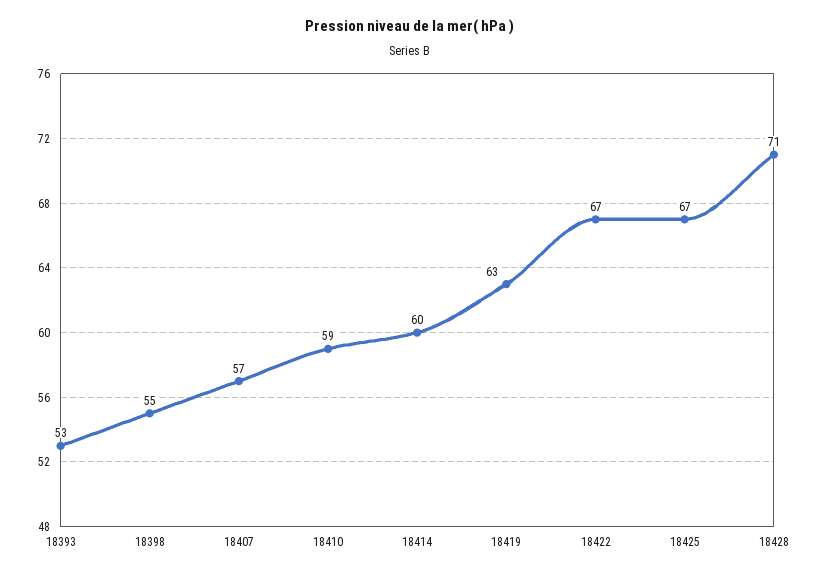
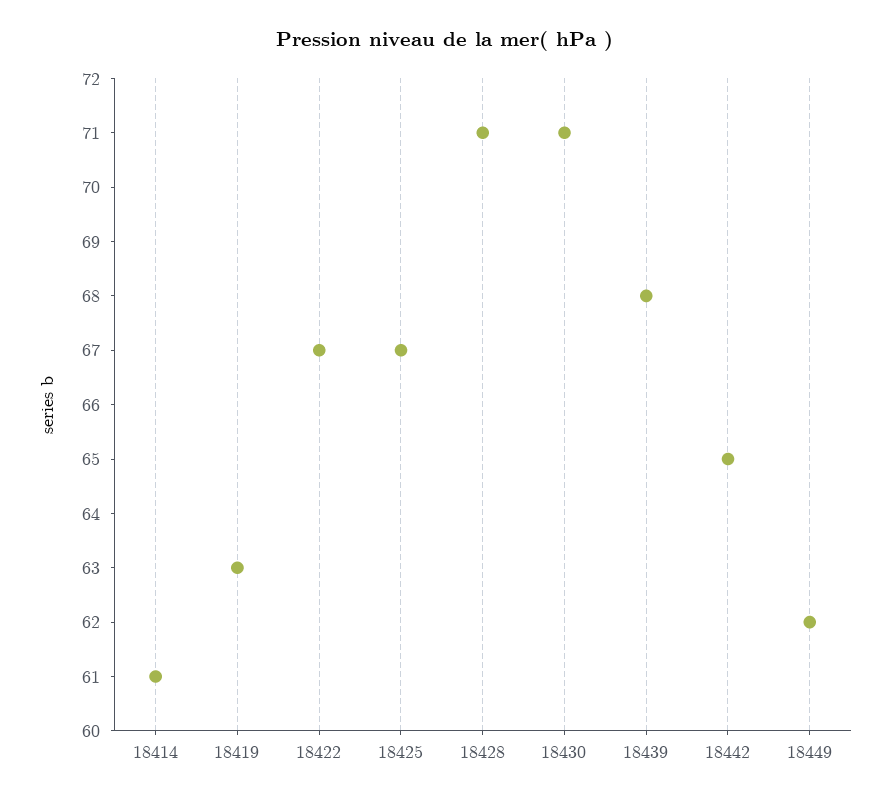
18393: 53 -> none
18398: 55 -> none
18407: 57 -> none
18410: 59 -> none
18414: 60 -> 61
18430: none -> 71
18439: none -> 68
18442: none -> 65
18449: none -> 62

